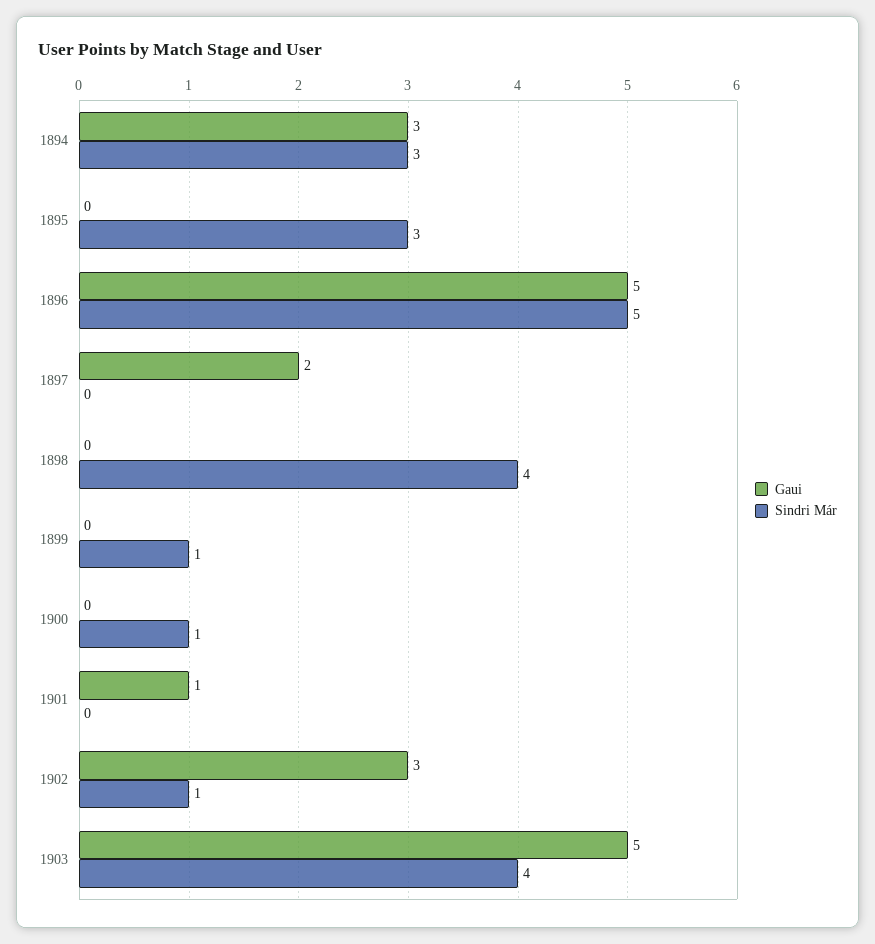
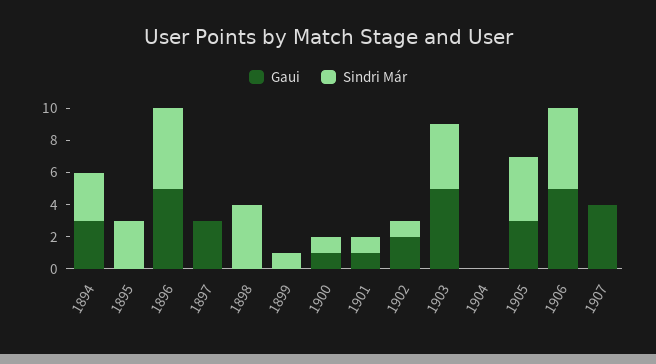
Gaui, 1897: 2 -> 3
Gaui, 1900: 0 -> 1
Sindri Már, 1901: 0 -> 1
Gaui, 1902: 3 -> 2
Gaui, 1904: none -> 0
Sindri Már, 1904: none -> 0
Gaui, 1905: none -> 3
Sindri Már, 1905: none -> 4
Gaui, 1906: none -> 5
Sindri Már, 1906: none -> 5
Gaui, 1907: none -> 4
Sindri Már, 1907: none -> 0

